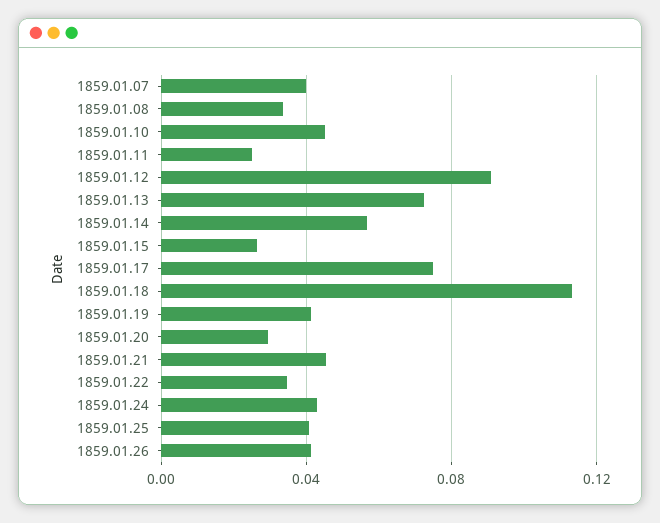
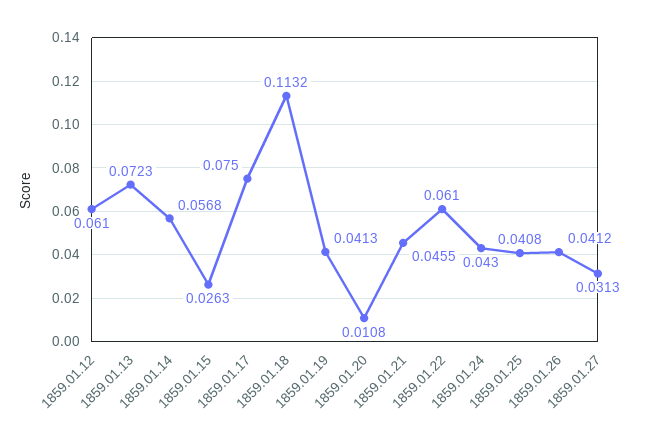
1859.01.07: 0.04 -> none
1859.01.08: 0.035 -> none
1859.01.10: 0.045 -> none
1859.01.11: 0.025 -> none
1859.01.12: 0.09 -> 0.061
1859.01.20: 0.03 -> 0.0108
1859.01.22: 0.035 -> 0.061
1859.01.27: none -> 0.0313

